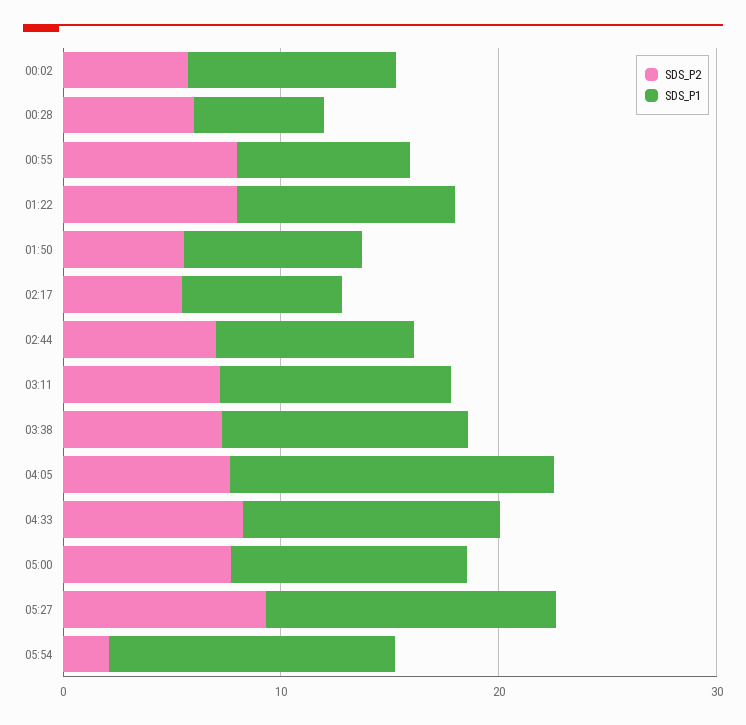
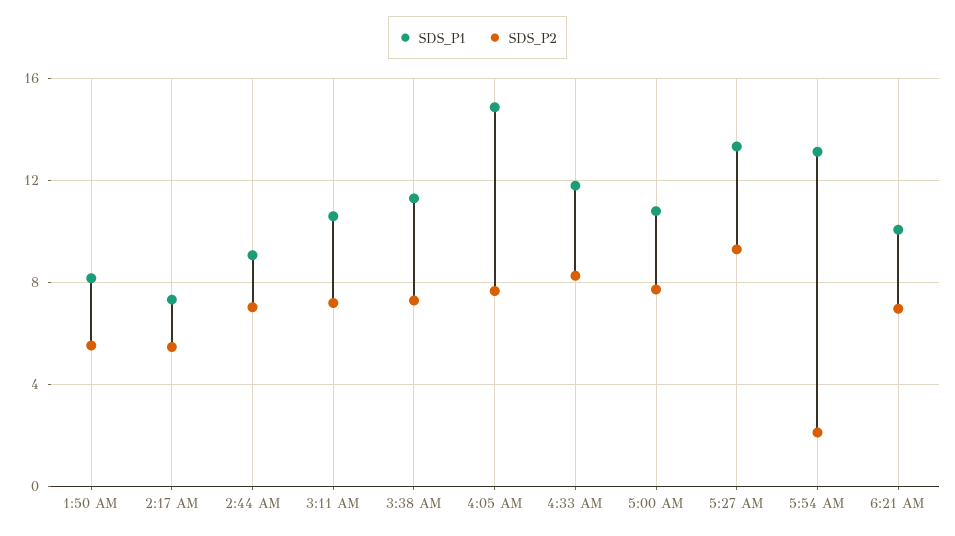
SDS_P2, 00:02: 6 -> none
SDS_P1, 00:02: 10 -> none
SDS_P2, 00:28: 6 -> none
SDS_P1, 00:28: 6 -> none
SDS_P2, 00:55: 8 -> none
SDS_P1, 00:55: 8 -> none
SDS_P2, 01:22: 8 -> none
SDS_P1, 01:22: 10 -> none
SDS_P1, 6:21 AM: none -> 10
SDS_P2, 6:21 AM: none -> 7

